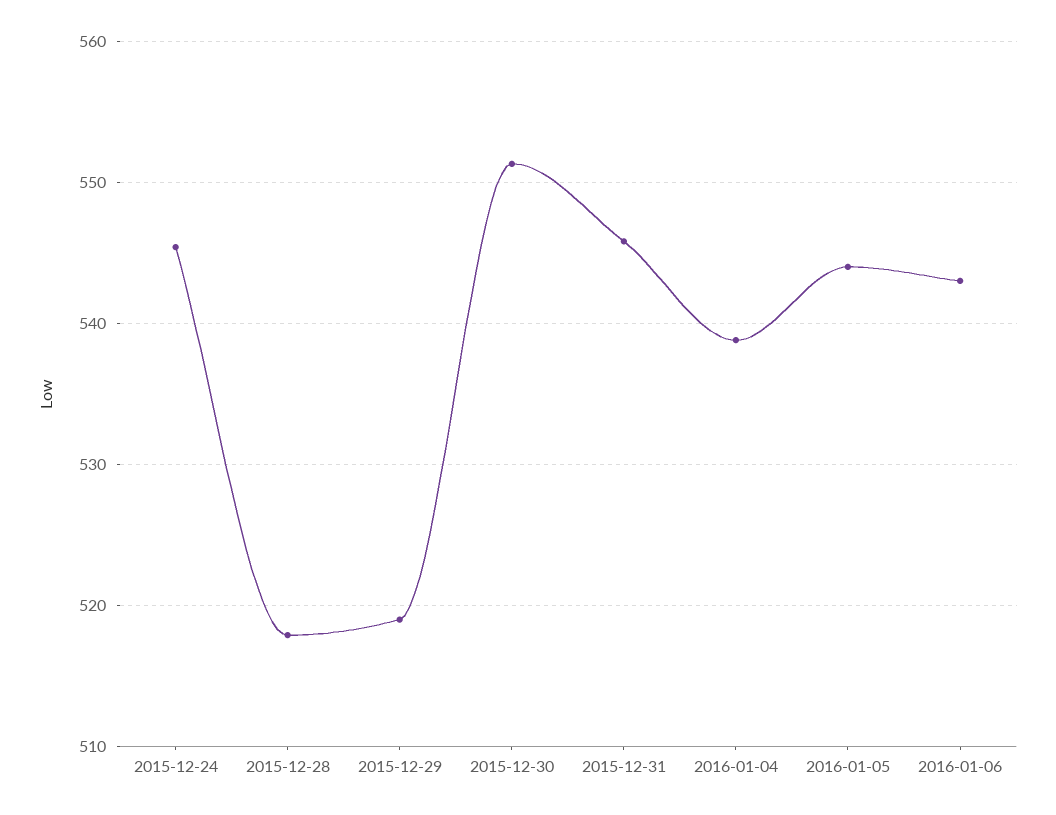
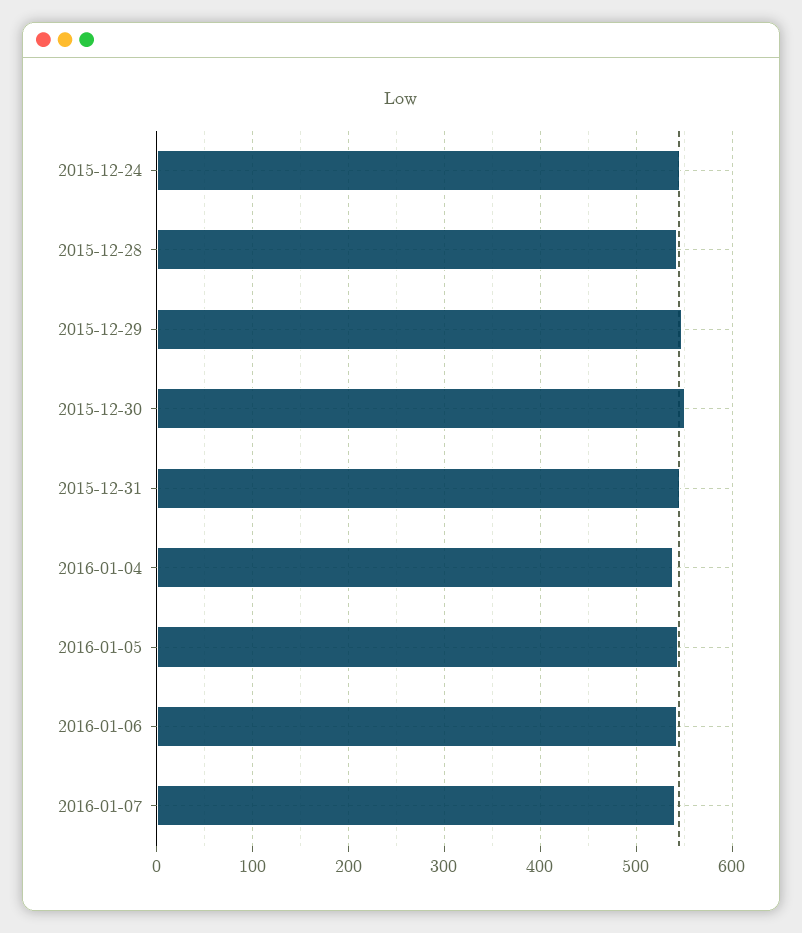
2015-12-28: 518 -> 540
2015-12-29: 519 -> 550
2016-01-07: none -> 540

